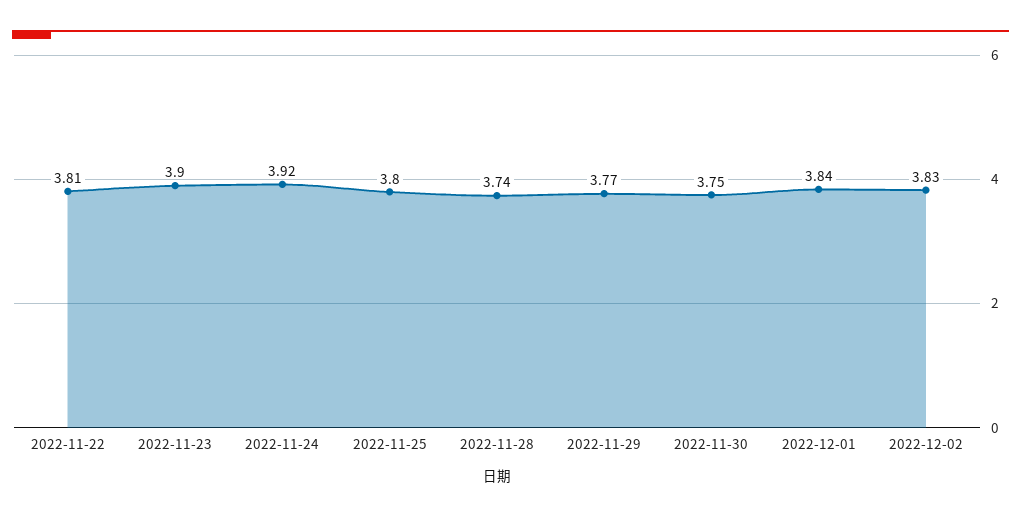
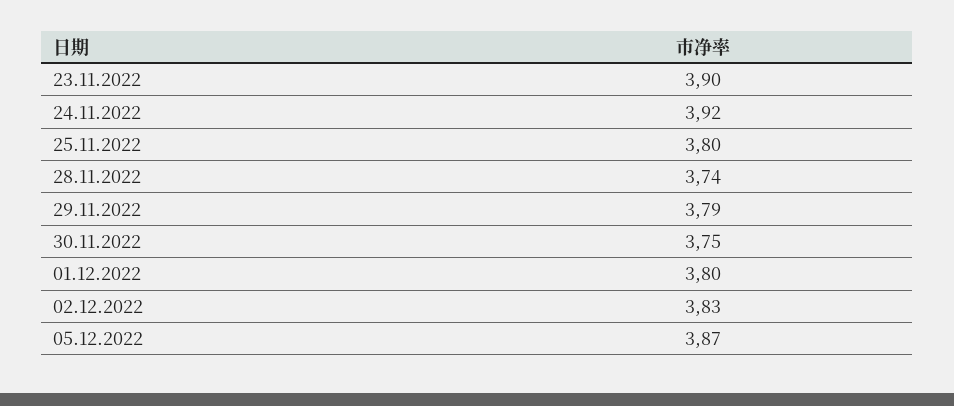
2022-11-22: 3.81 -> none
2022-11-29: 3.77 -> 3.79
2022-12-01: 3.84 -> 3.8
05.12.2022: none -> 3.87

